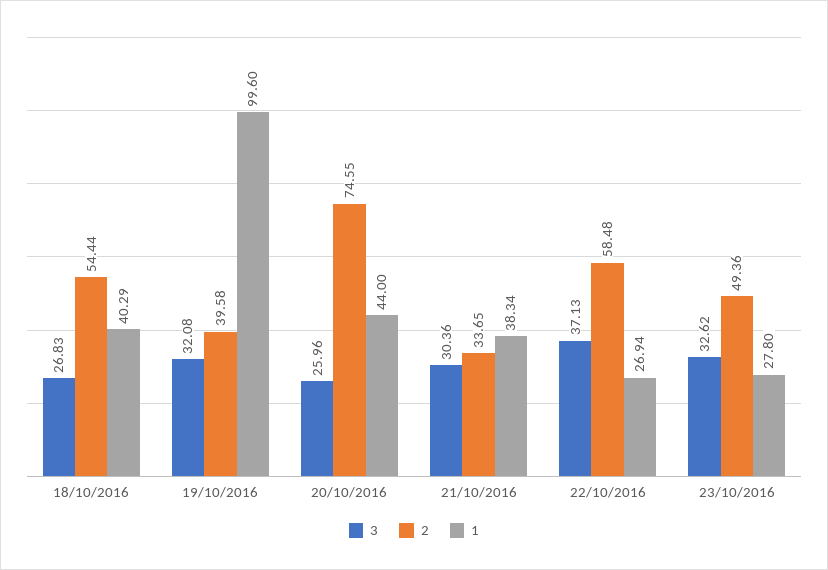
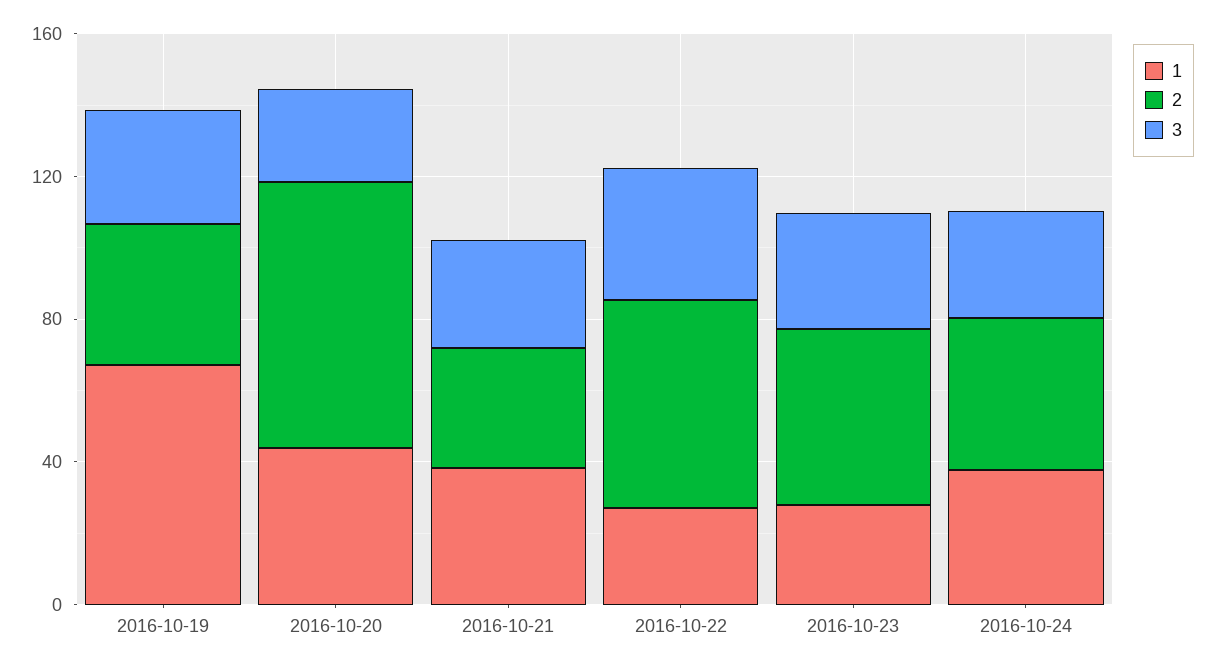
3, 18/10/2016: 26.83 -> none
2, 18/10/2016: 54.44 -> none
1, 18/10/2016: 40.29 -> none
1, 19/10/2016: 99.6 -> 70
1, 2016-10-24: none -> 40
2, 2016-10-24: none -> 40
3, 2016-10-24: none -> 30

